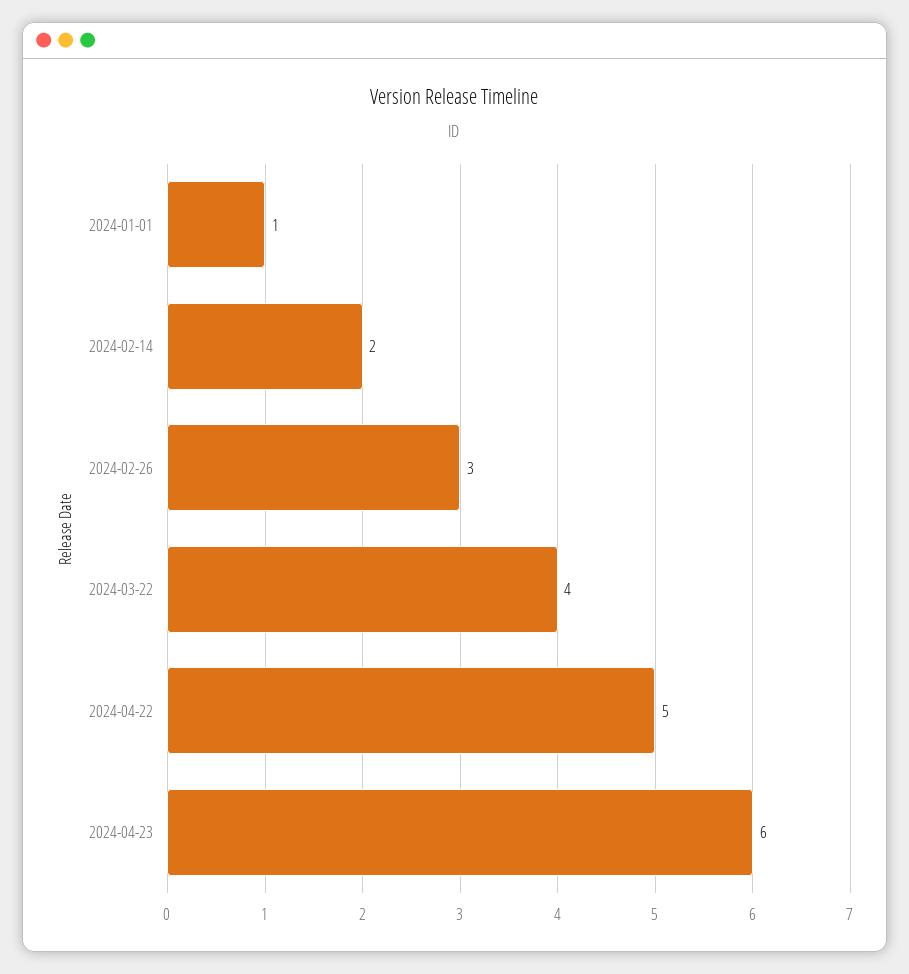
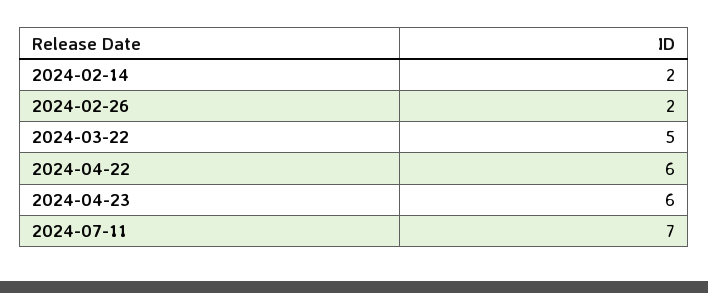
2024-01-01: 1 -> none
2024-02-26: 3 -> 2
2024-03-22: 4 -> 5
2024-04-22: 5 -> 6
2024-07-11: none -> 7

